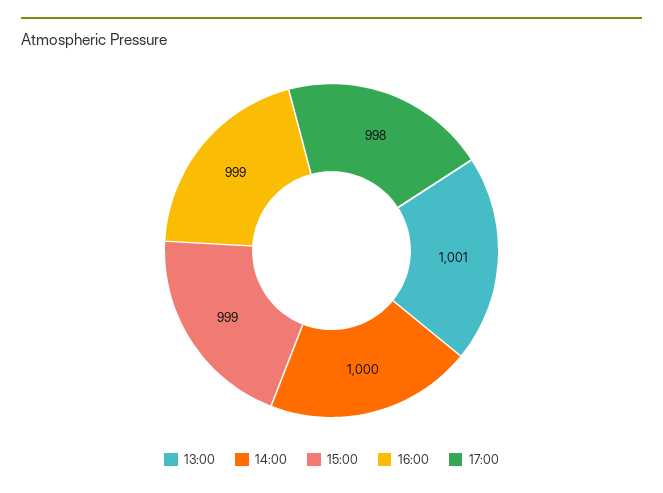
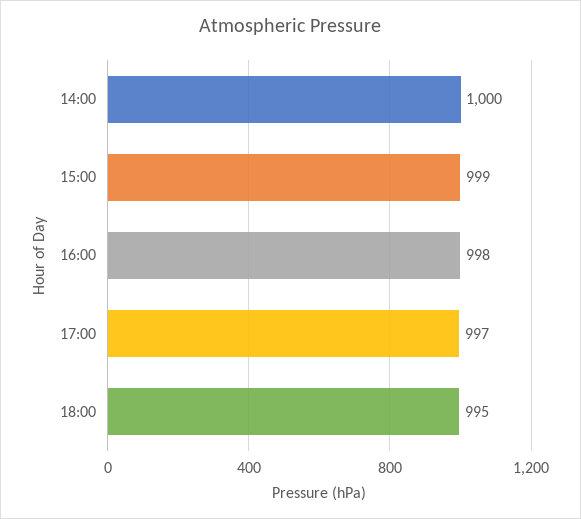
13:00: 1001 -> none
16:00: 999 -> 998
17:00: 998 -> 997
18:00: none -> 995

